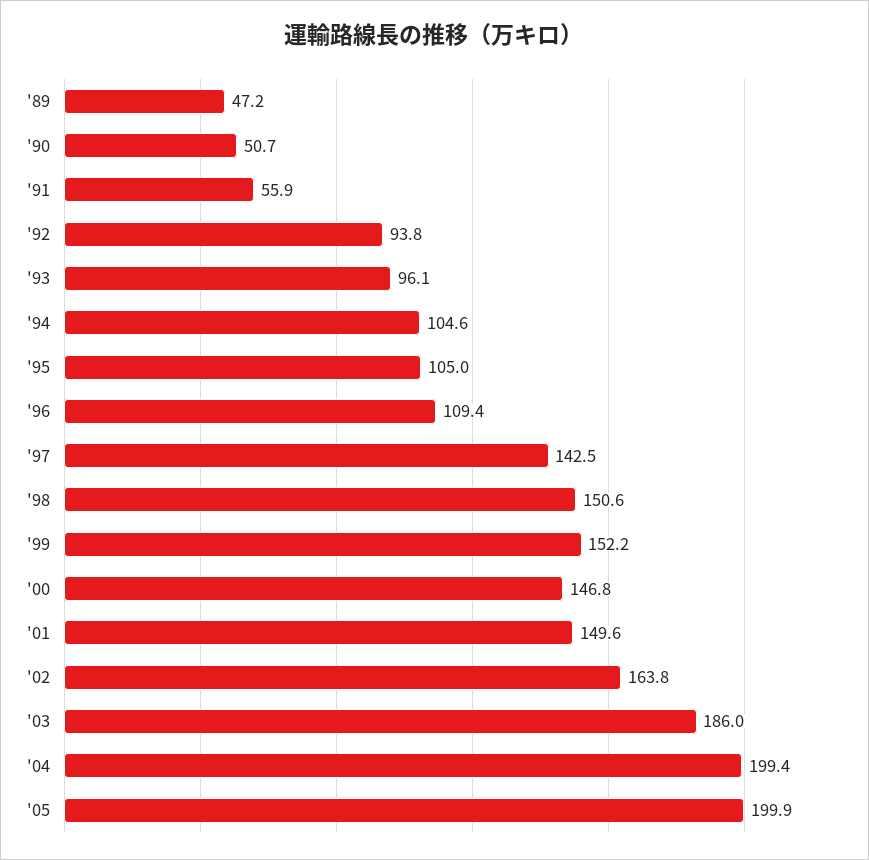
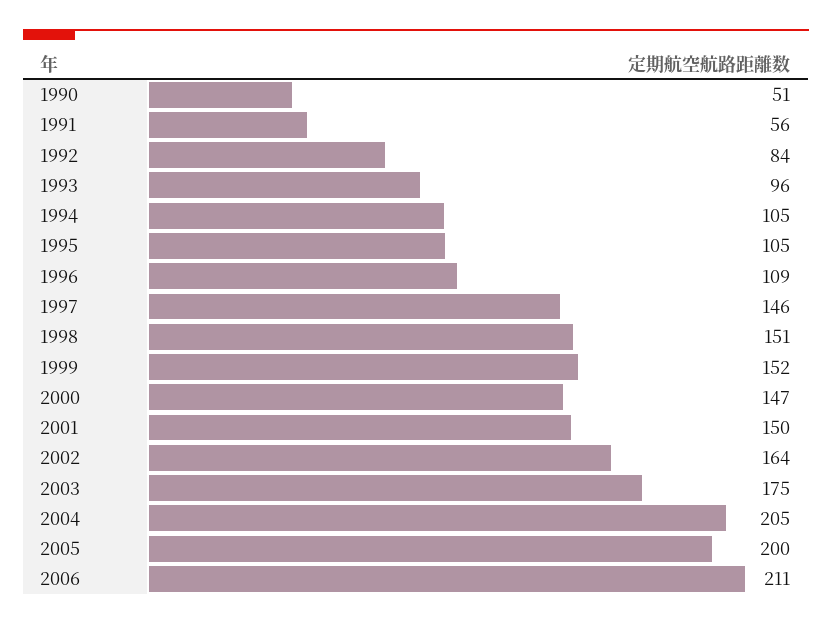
'89: 47.2 -> none
'92: 93.8 -> 84
'97: 142.5 -> 146
'03: 186 -> 175
'04: 199.4 -> 205
2006: none -> 211

